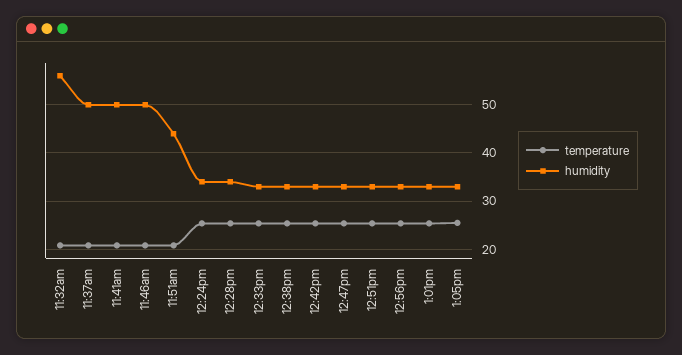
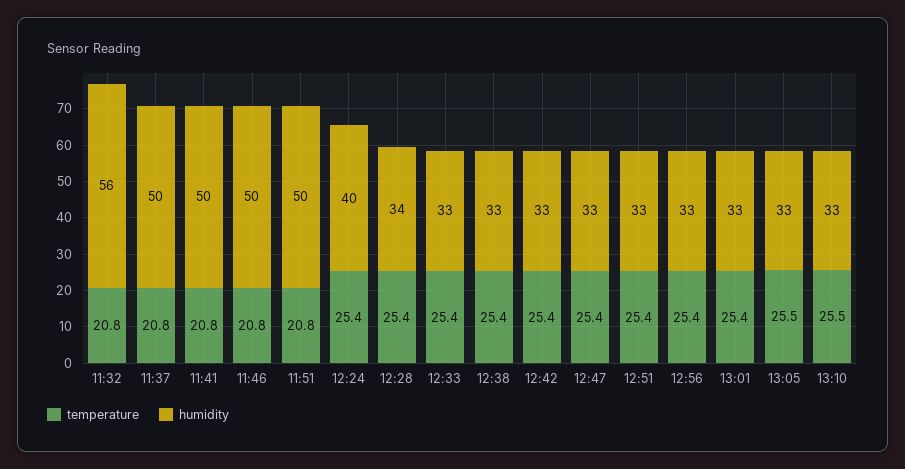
humidity, 11:51am: 44 -> 50
humidity, 12:24pm: 34 -> 40
temperature, 13:10: none -> 25.5
humidity, 13:10: none -> 33

